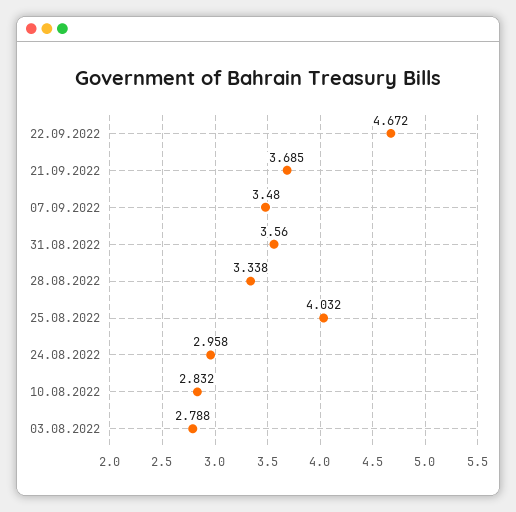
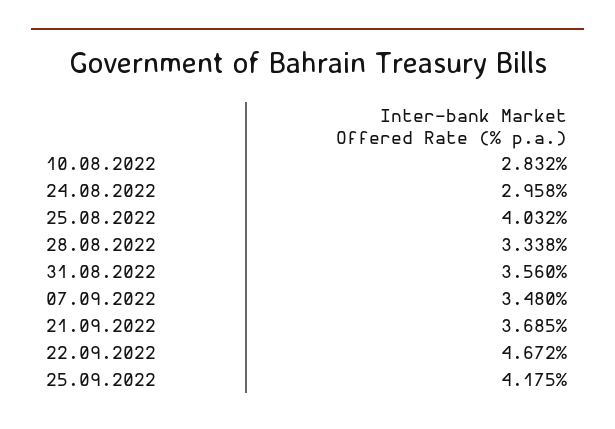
03.08.2022: 2.788 -> none
25.09.2022: none -> 4.175

